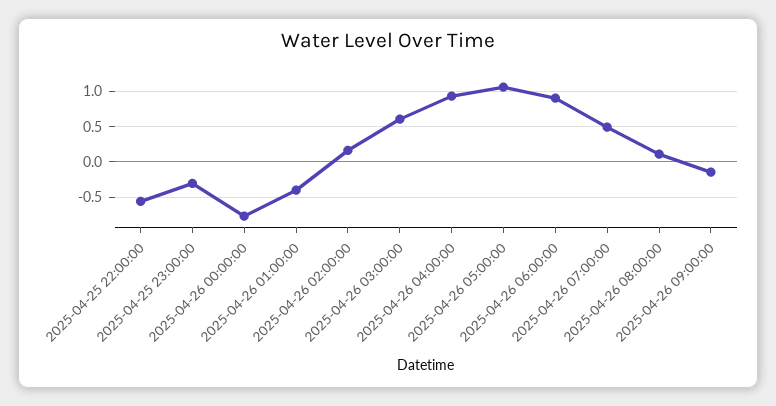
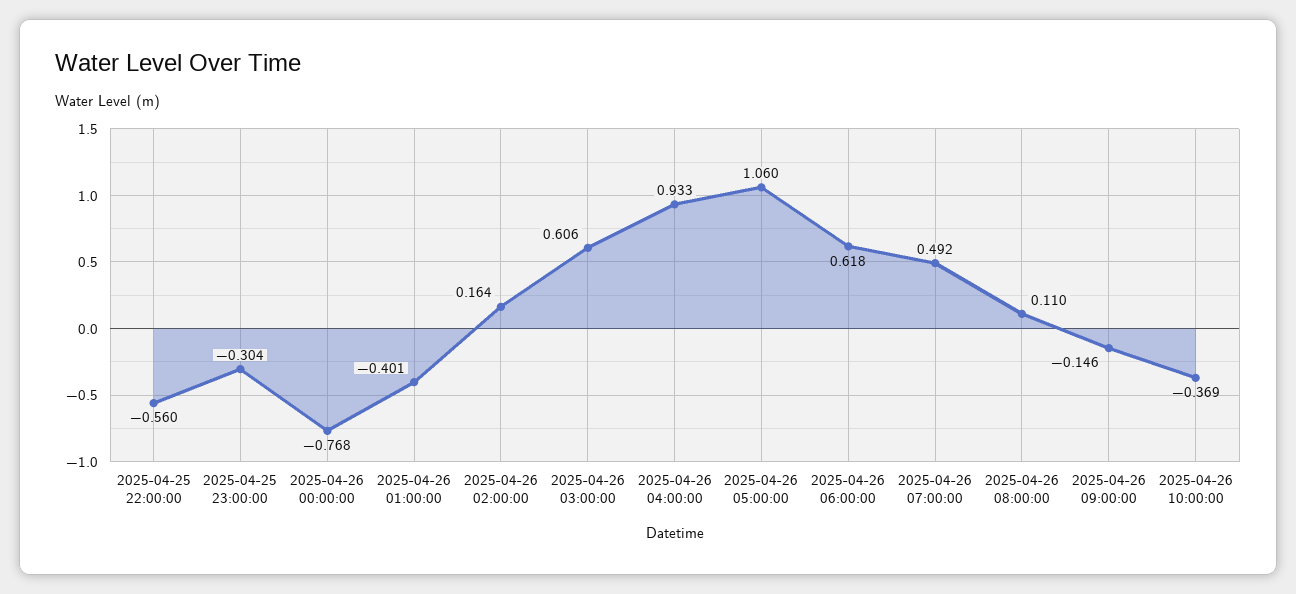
2025-04-26 06:00:00: 0.9 -> 0.618
2025-04-26 10:00:00: none -> -0.369

